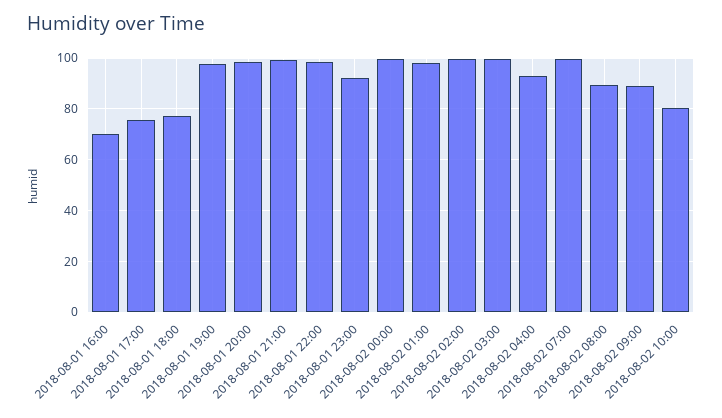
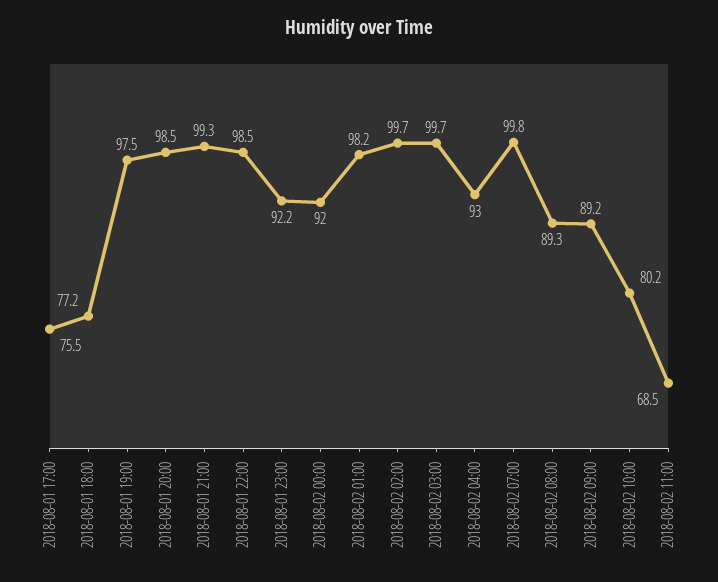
2018-08-01 16:00: 70 -> none
2018-08-02 00:00: 100 -> 92
2018-08-02 11:00: none -> 68.5

